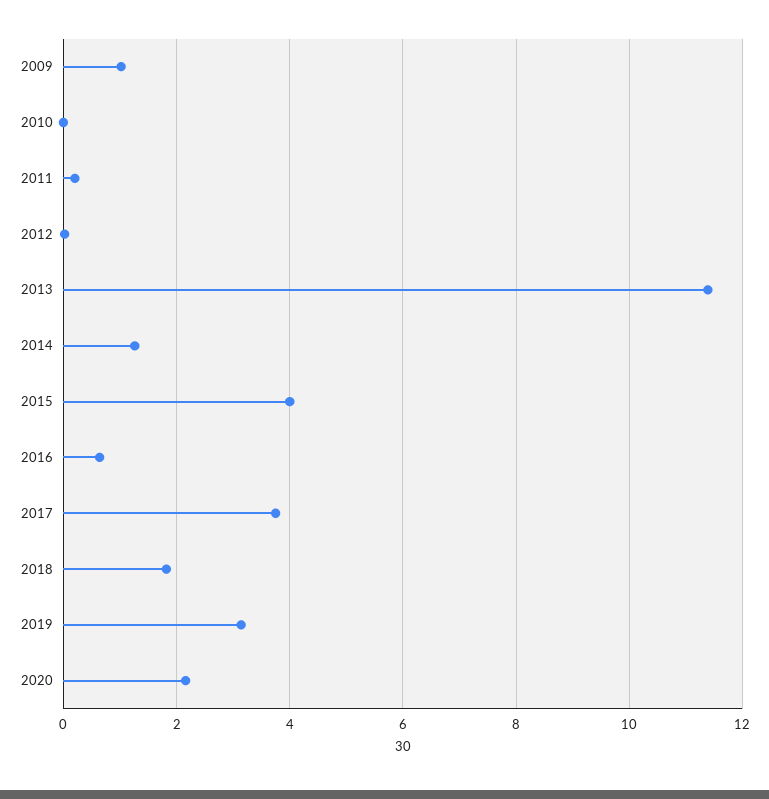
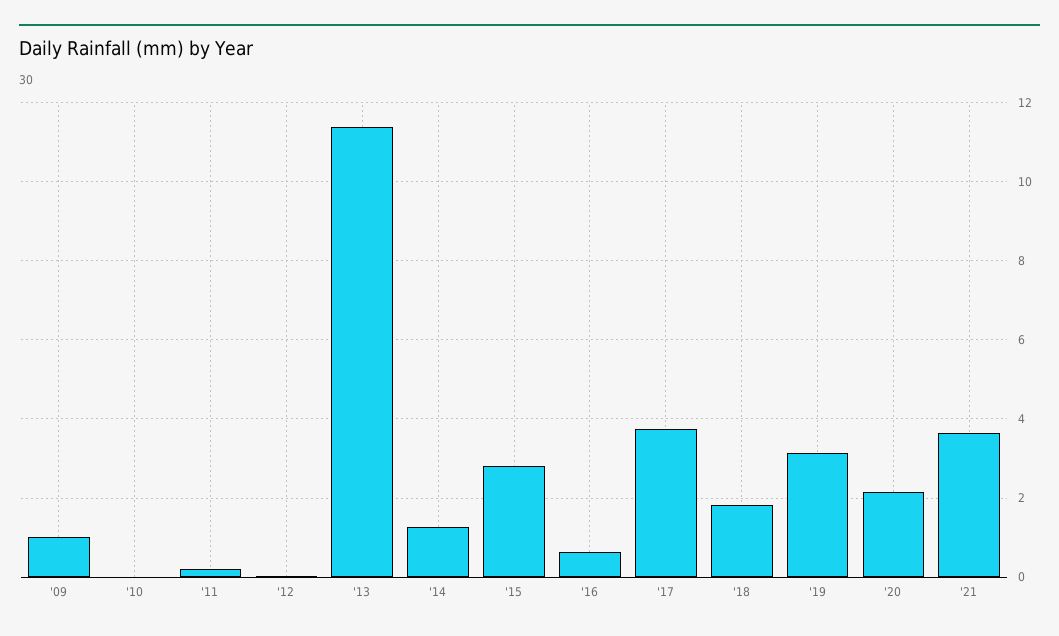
2015: 4 -> 2.8
'21: none -> 3.6

